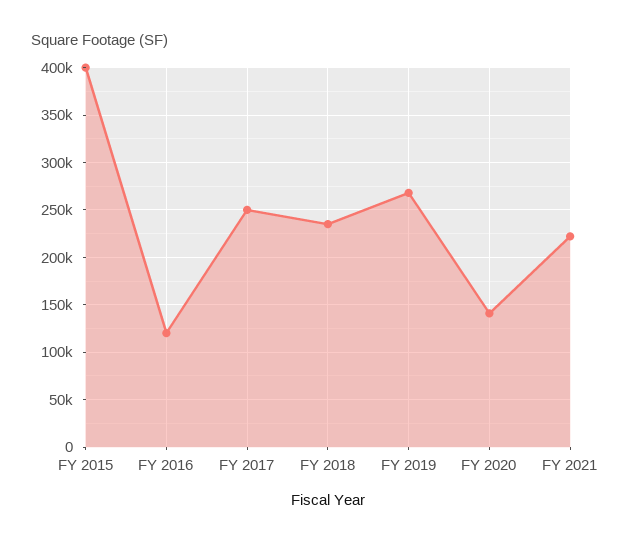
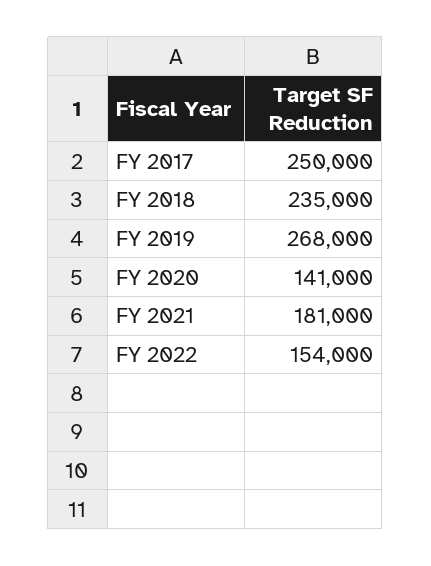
FY 2015: 400000 -> none
FY 2016: 120000 -> none
FY 2021: 220000 -> 181000
FY 2022: none -> 154000

